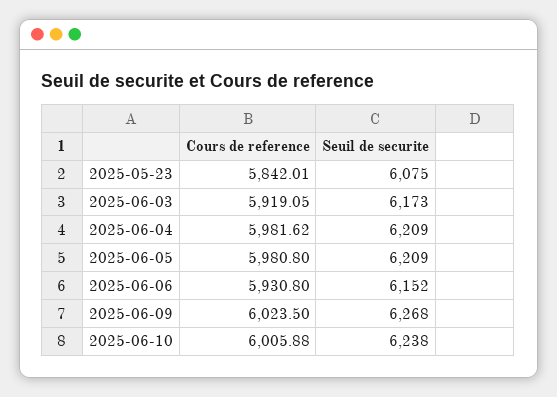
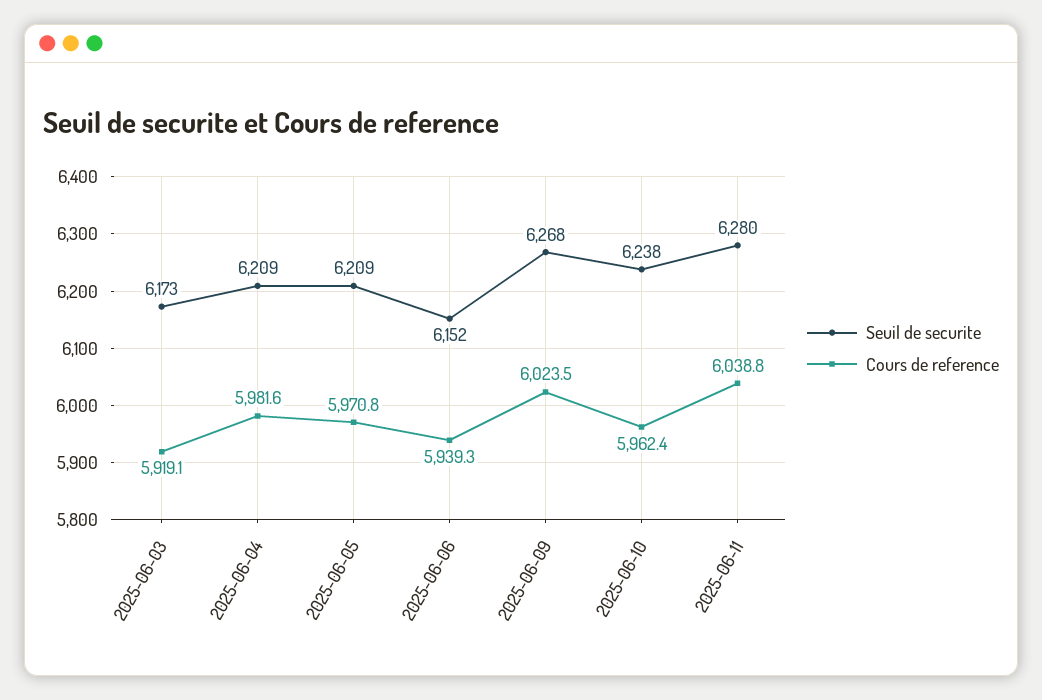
Cours de reference, 2025-05-23: 5842.01 -> none
Seuil de securite, 2025-05-23: 6075 -> none
Cours de reference, 2025-06-05: 5980.8 -> 5970.8
Cours de reference, 2025-06-06: 5930.8 -> 5939.3
Cours de reference, 2025-06-10: 6005.88 -> 5962.4
Seuil de securite, 2025-06-11: none -> 6280
Cours de reference, 2025-06-11: none -> 6038.8

